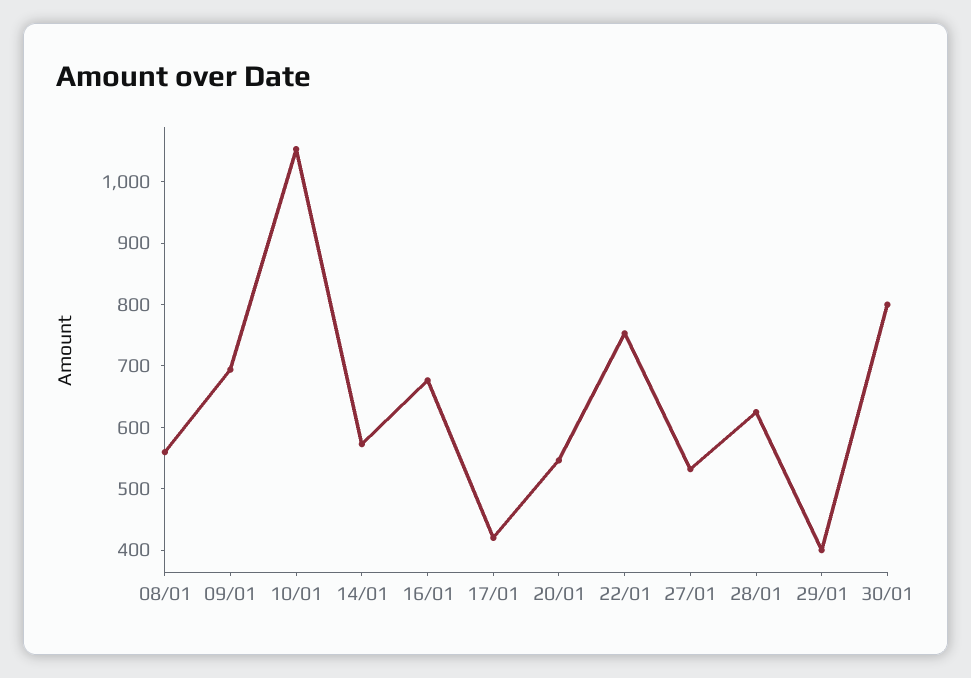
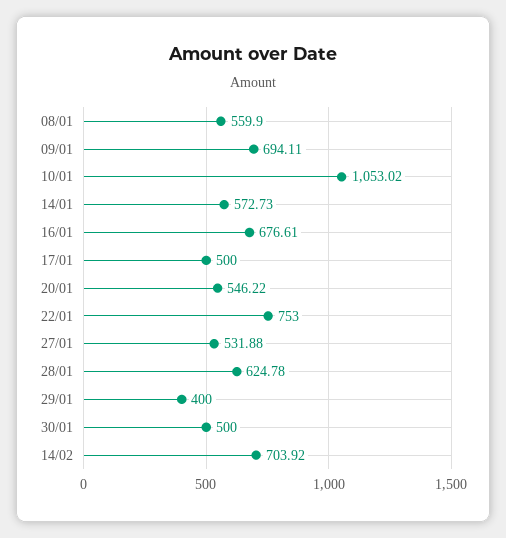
17/01: 420 -> 500
30/01: 800 -> 500
14/02: none -> 703.92

